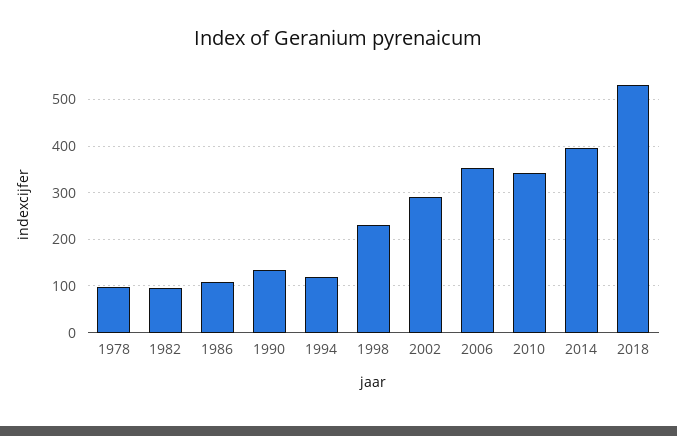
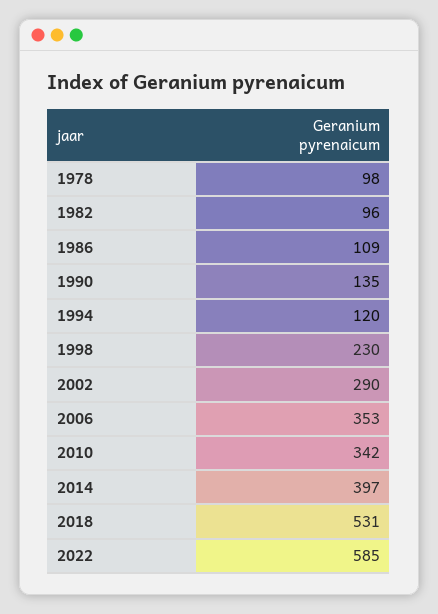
2022: none -> 585

